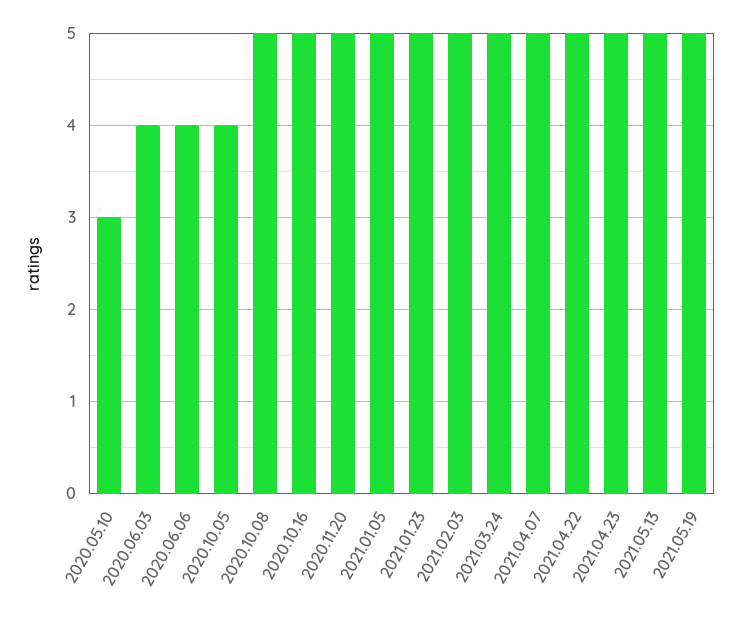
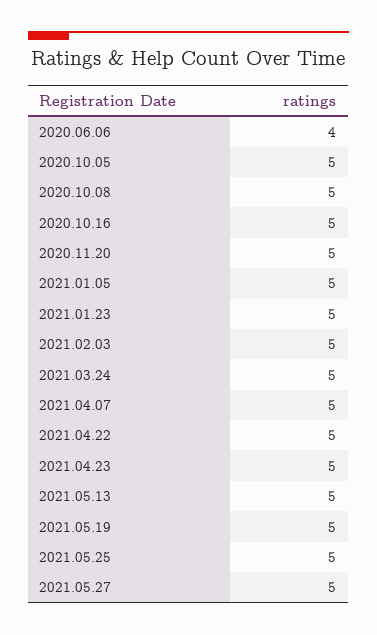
2020.05.10: 3 -> none
2020.06.03: 4 -> none
2020.10.05: 4 -> 5
2021.05.25: none -> 5
2021.05.27: none -> 5

